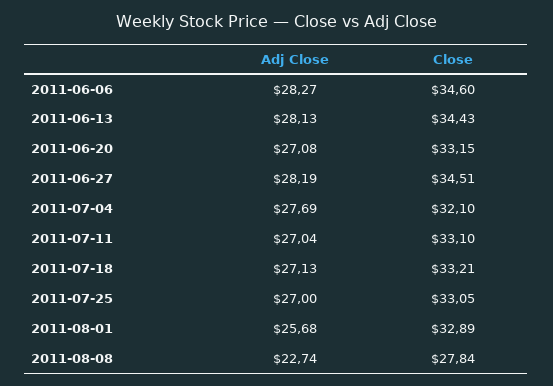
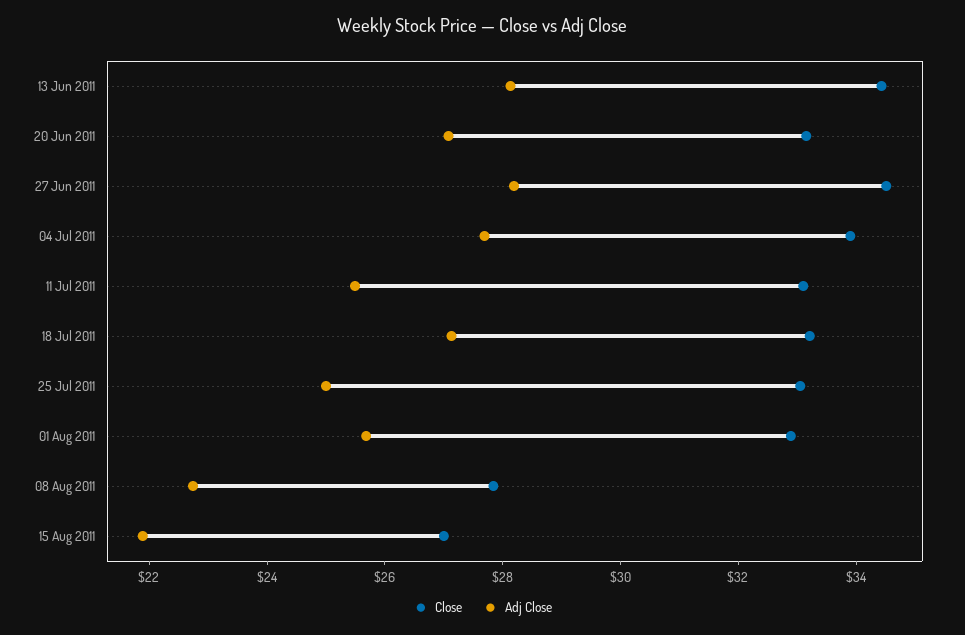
Adj Close, 2011-06-06: 28.27 -> none
Close, 2011-06-06: 34.6 -> none
Close, 2011-07-04: 32.1 -> 34
Adj Close, 2011-07-11: 27.04 -> 25.5
Adj Close, 2011-07-25: 27 -> 25
Close, 15 Aug 2011: none -> 27
Adj Close, 15 Aug 2011: none -> 22

